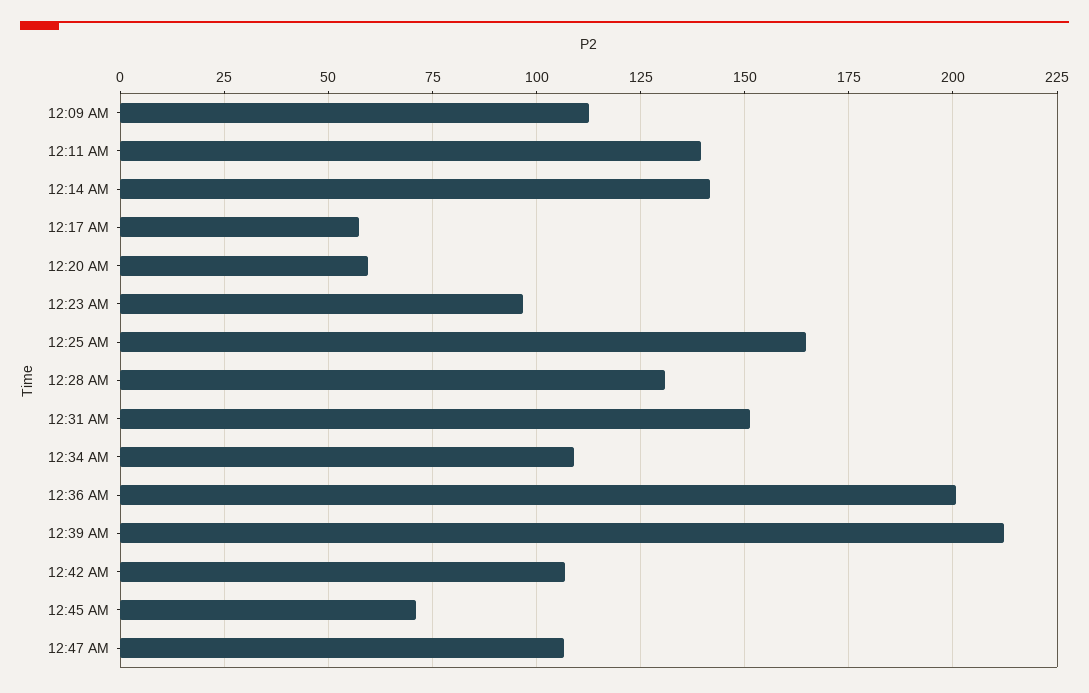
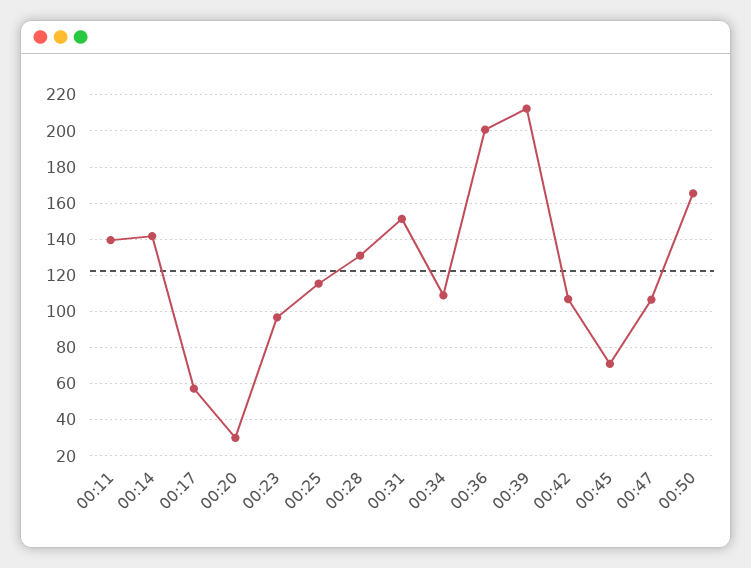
12:09 AM: 112.5 -> none
12:20 AM: 60 -> 30
12:25 AM: 165 -> 115
00:50: none -> 165

